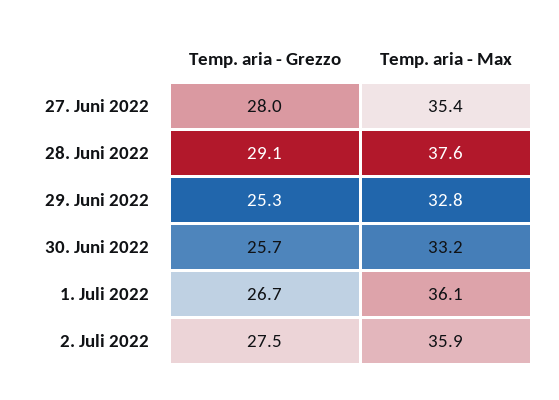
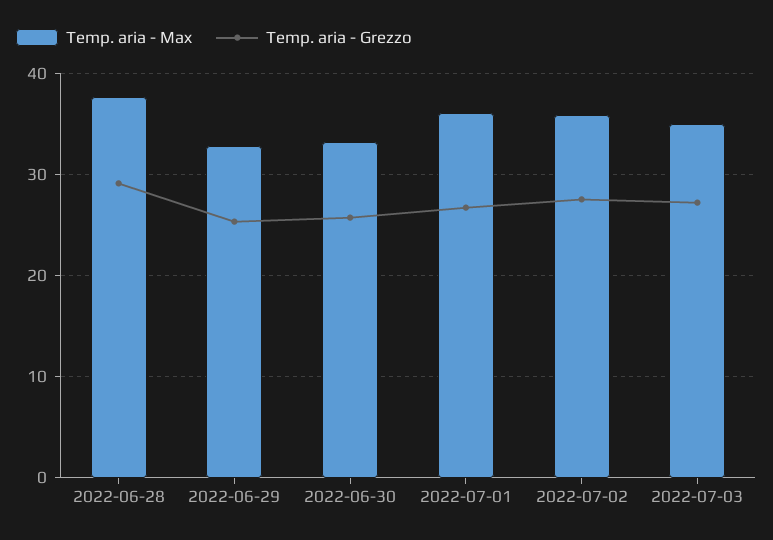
Temp. aria - Grezzo, 27. Juni 2022: 28 -> none
Temp. aria - Max, 27. Juni 2022: 35.4 -> none
Temp. aria - Max, 2022-07-03: none -> 35
Temp. aria - Grezzo, 2022-07-03: none -> 27

